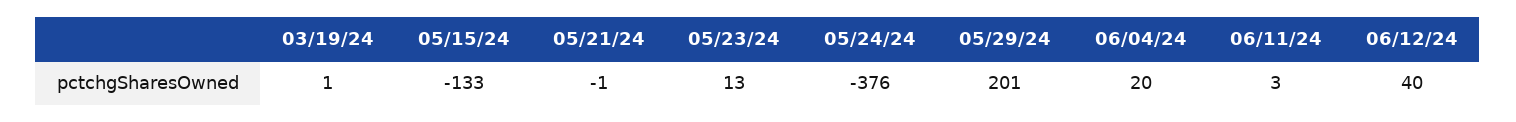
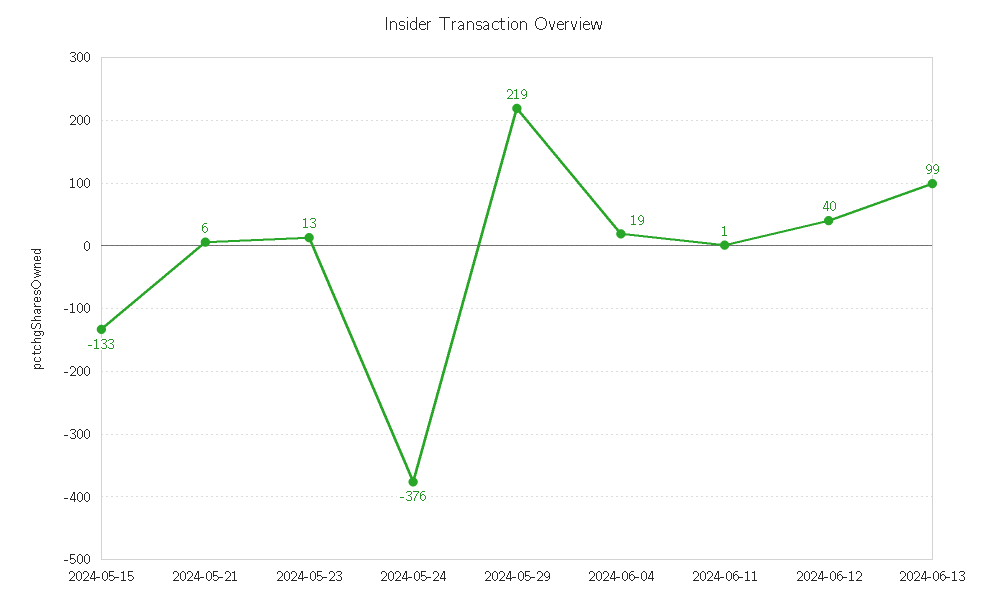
03/19/24: 1 -> none
05/21/24: -1 -> 6
05/29/24: 201 -> 219
06/04/24: 20 -> 19
06/11/24: 3 -> 1
2024-06-13: none -> 99

